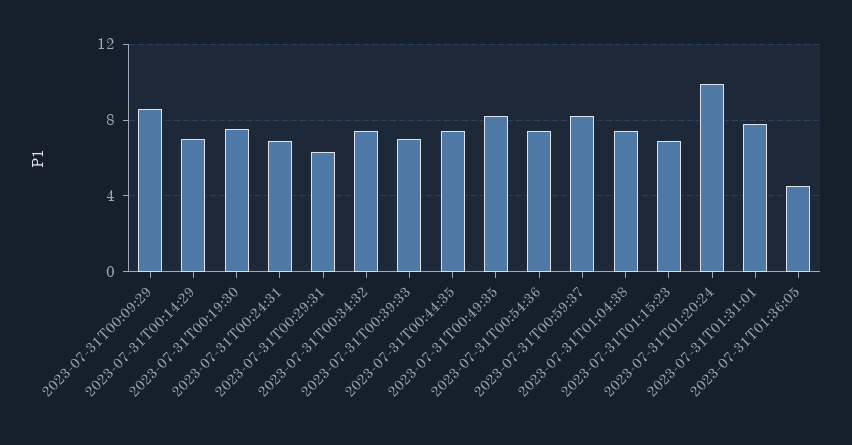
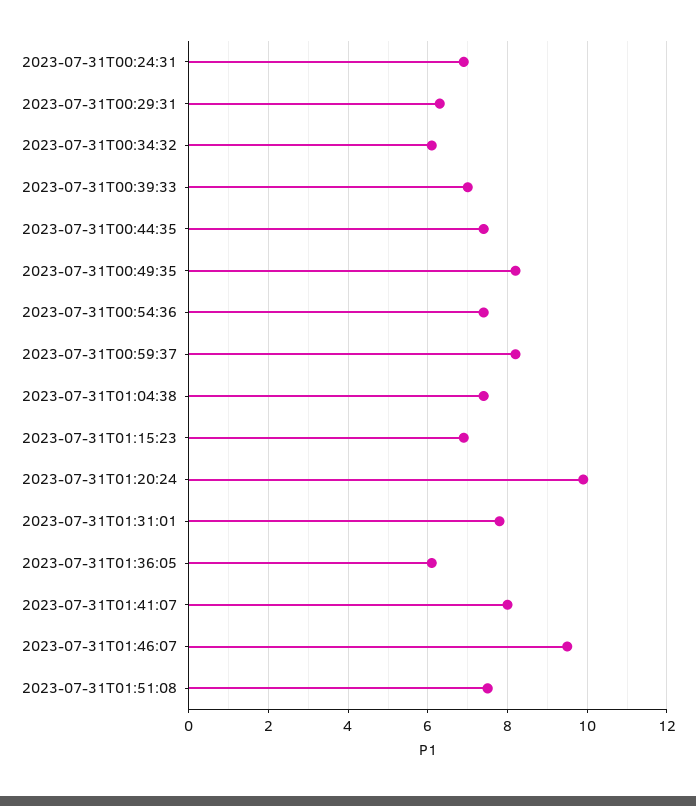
2023-07-31T00:09:29: 8.5 -> none
2023-07-31T00:14:29: 7 -> none
2023-07-31T00:19:30: 7.5 -> none
2023-07-31T00:34:32: 7.5 -> 6
2023-07-31T01:36:05: 4.5 -> 6
2023-07-31T01:41:07: none -> 8
2023-07-31T01:46:07: none -> 9.5
2023-07-31T01:51:08: none -> 7.5

